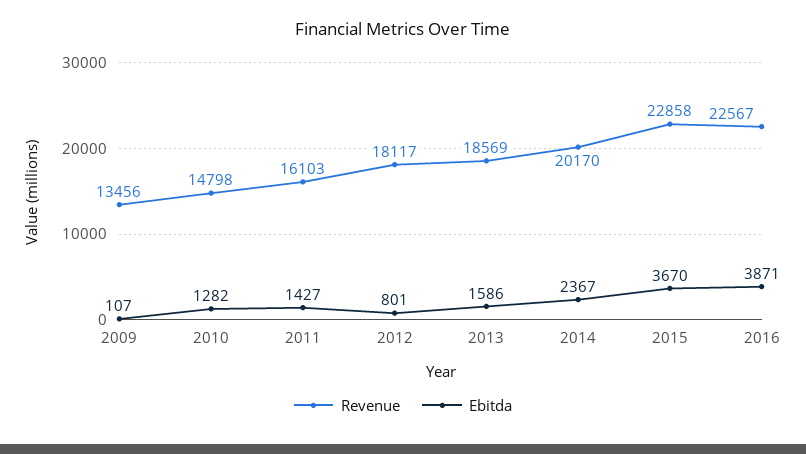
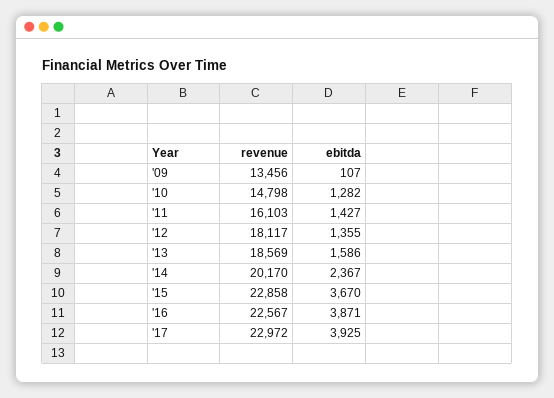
Ebitda, 2012: 801 -> 1355
Revenue, '17: none -> 22972
Ebitda, '17: none -> 3925

